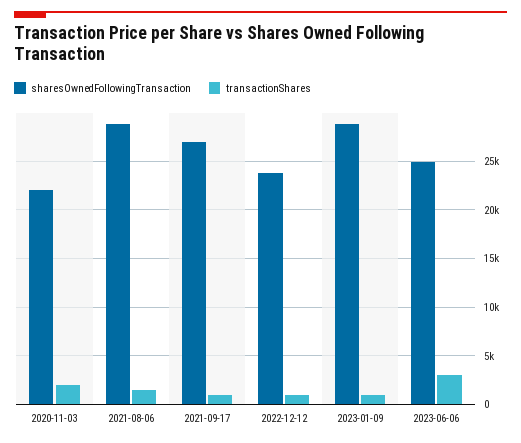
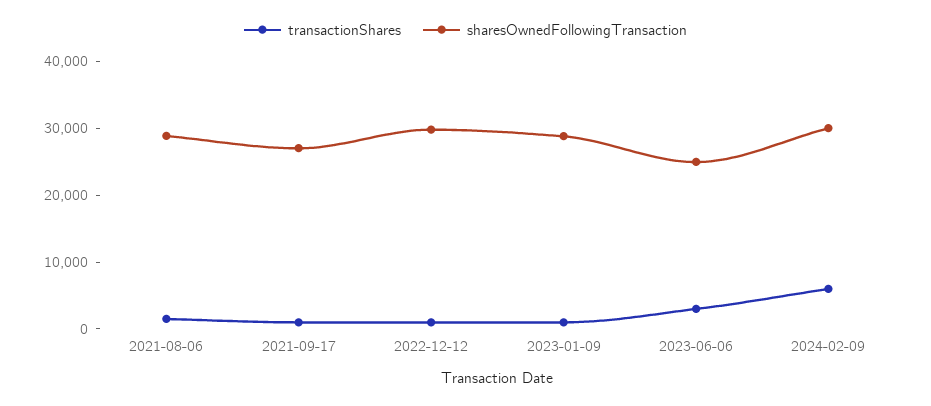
sharesOwnedFollowingTransaction, 2020-11-03: 22000 -> none
transactionShares, 2020-11-03: 2000 -> none
sharesOwnedFollowingTransaction, 2022-12-12: 24000 -> 30000
transactionShares, 2024-02-09: none -> 6000
sharesOwnedFollowingTransaction, 2024-02-09: none -> 30000

